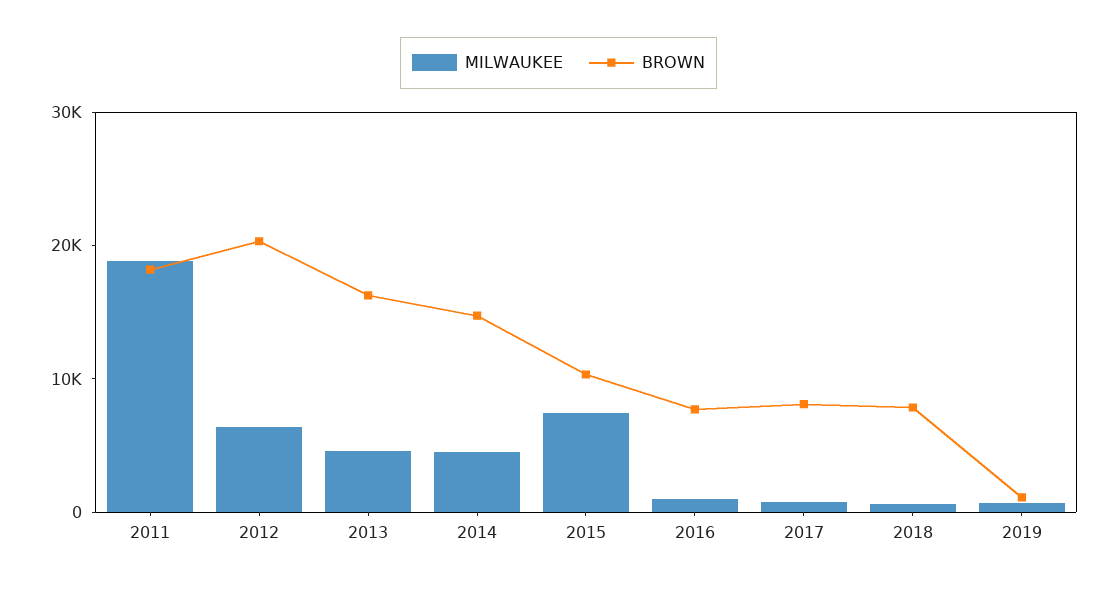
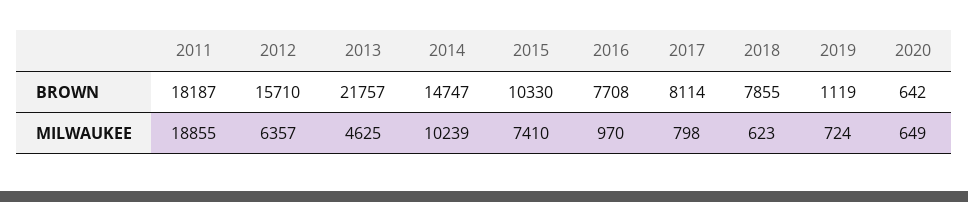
BROWN, 2012: 20000 -> 15710
BROWN, 2013: 16000 -> 21757
MILWAUKEE, 2014: 4000 -> 10239
BROWN, 2020: none -> 642
MILWAUKEE, 2020: none -> 649

